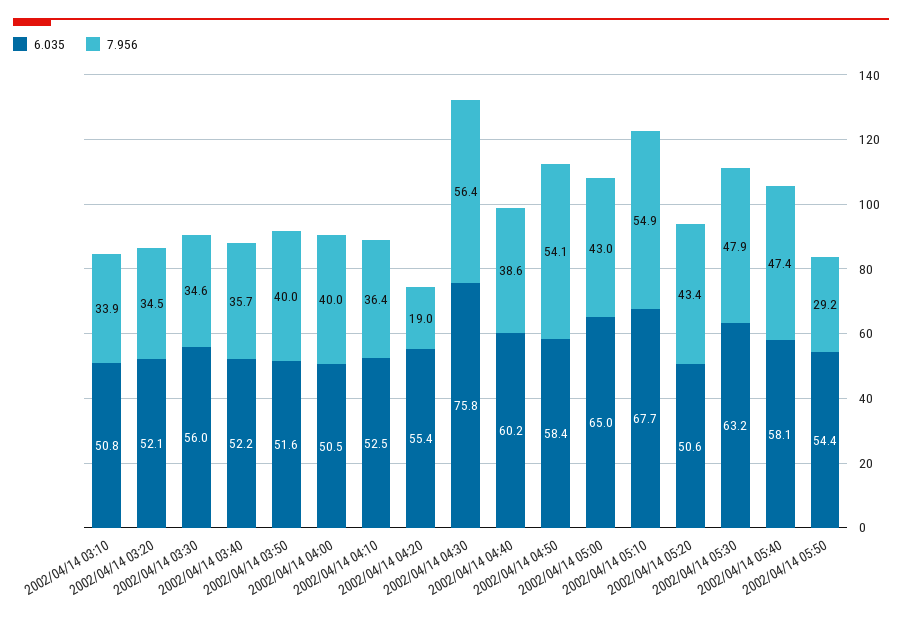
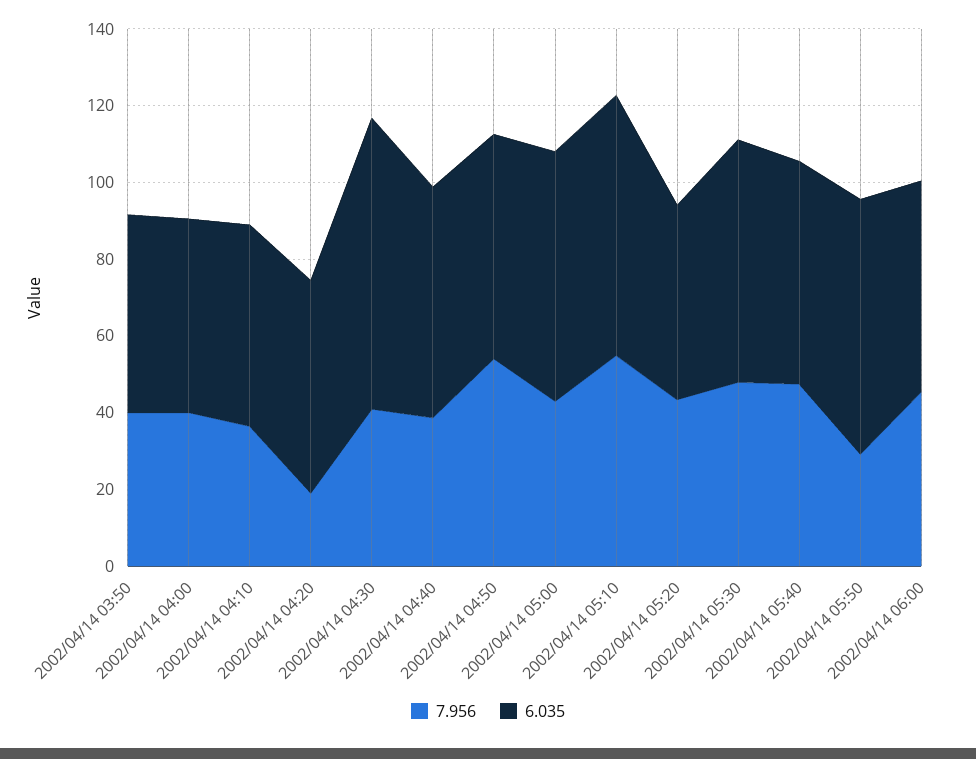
6.035, 2002/04/14 03:10: 50.8 -> none
7.956, 2002/04/14 03:10: 33.9 -> none
6.035, 2002/04/14 03:20: 52.1 -> none
7.956, 2002/04/14 03:20: 34.5 -> none
6.035, 2002/04/14 03:30: 56 -> none
7.956, 2002/04/14 03:30: 34.6 -> none
6.035, 2002/04/14 03:40: 52.2 -> none
7.956, 2002/04/14 03:40: 35.7 -> none
7.956, 2002/04/14 04:30: 56.4 -> 40
6.035, 2002/04/14 05:50: 54.4 -> 65
7.956, 2002/04/14 06:00: none -> 45
6.035, 2002/04/14 06:00: none -> 55

